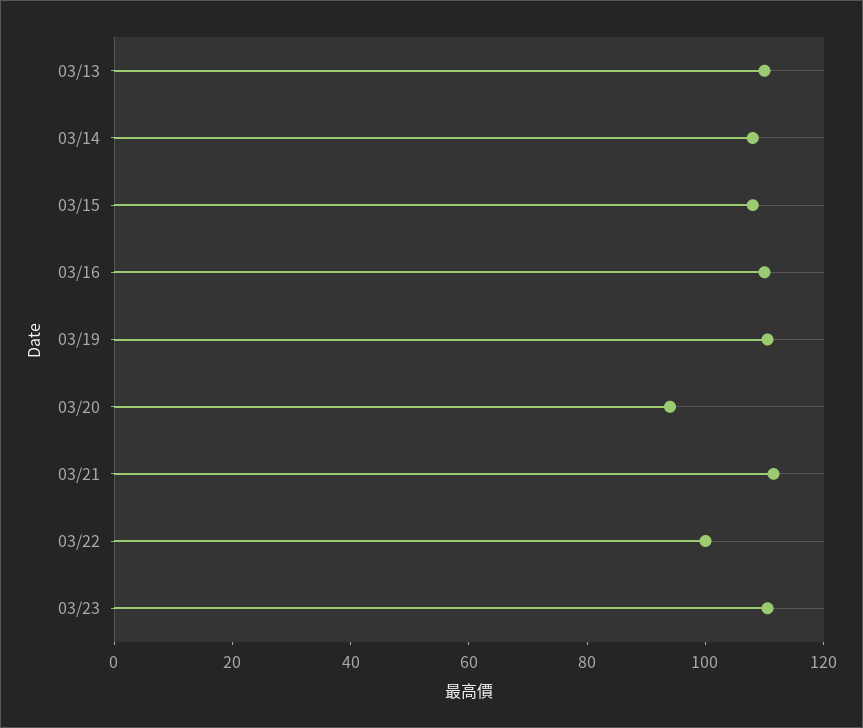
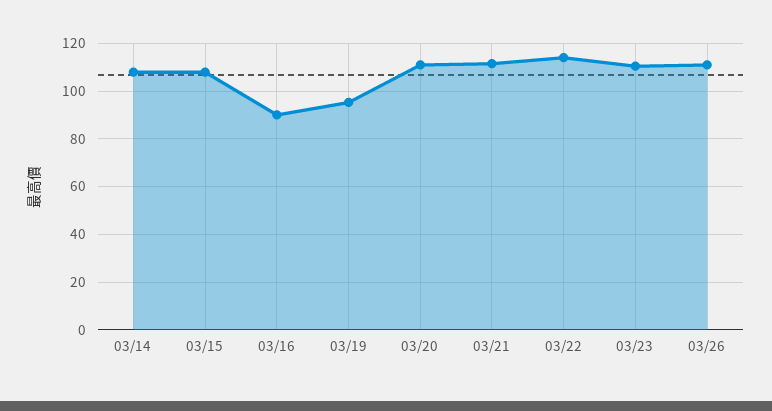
03/13: 110 -> none
03/16: 110 -> 90
03/19: 110 -> 95
03/20: 95 -> 110
03/22: 100 -> 115
03/26: none -> 110

